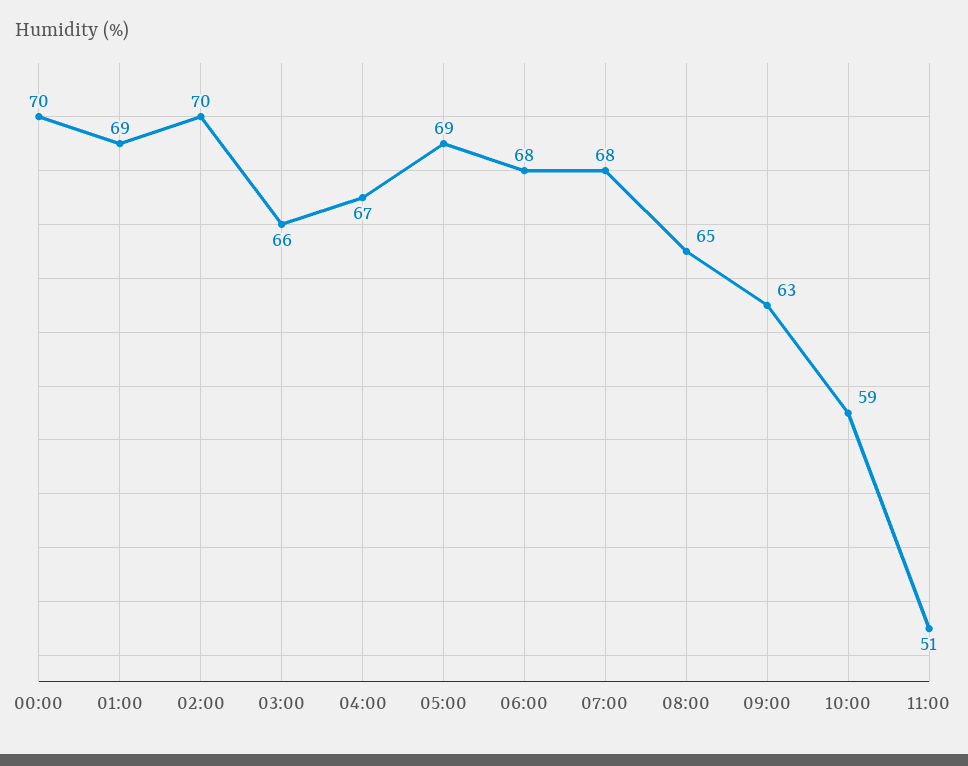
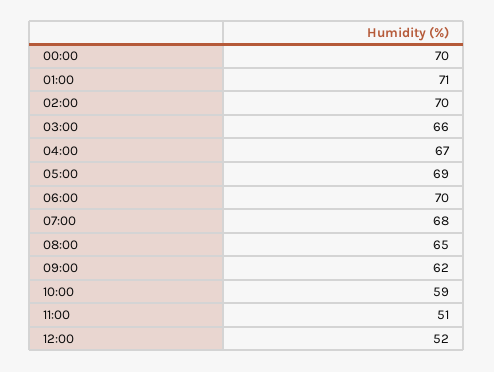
01:00: 69 -> 71
06:00: 68 -> 70
09:00: 63 -> 62
12:00: none -> 52

